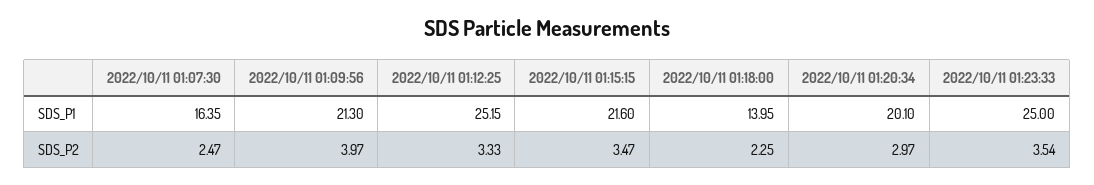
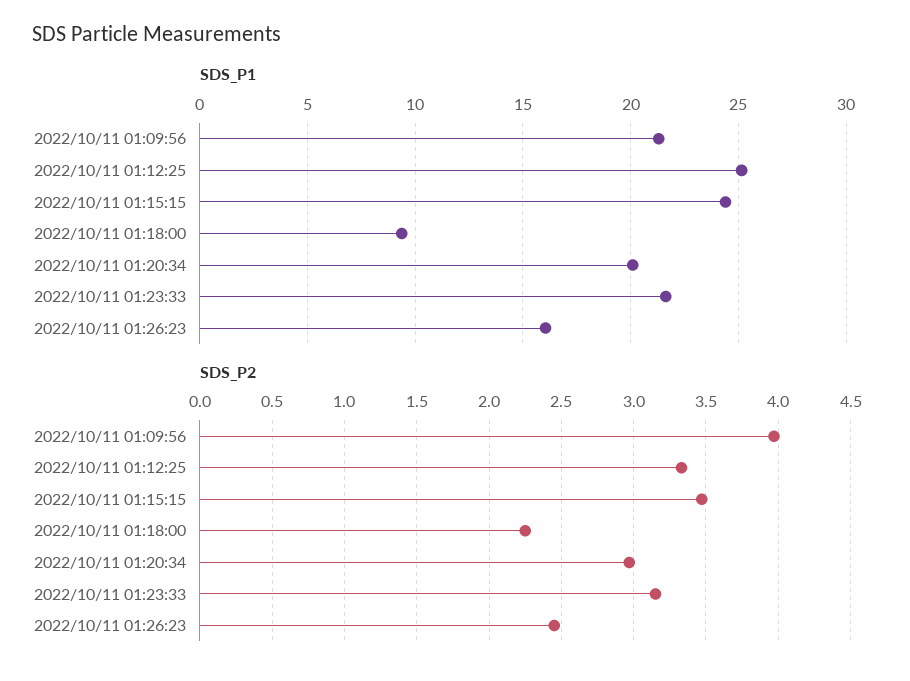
SDS_P1, 2022/10/11 01:07:30: 16.35 -> none
SDS_P1, 2022/10/11 01:15:15: 21.6 -> 24.5
SDS_P1, 2022/10/11 01:18:00: 13.95 -> 9.5
SDS_P1, 2022/10/11 01:23:33: 25 -> 21.5
SDS_P2, 2022/10/11 01:07:30: 2.47 -> none
SDS_P2, 2022/10/11 01:23:33: 3.54 -> 3.15
SDS_P1, 2022/10/11 01:26:23: none -> 16
SDS_P2, 2022/10/11 01:26:23: none -> 2.45

